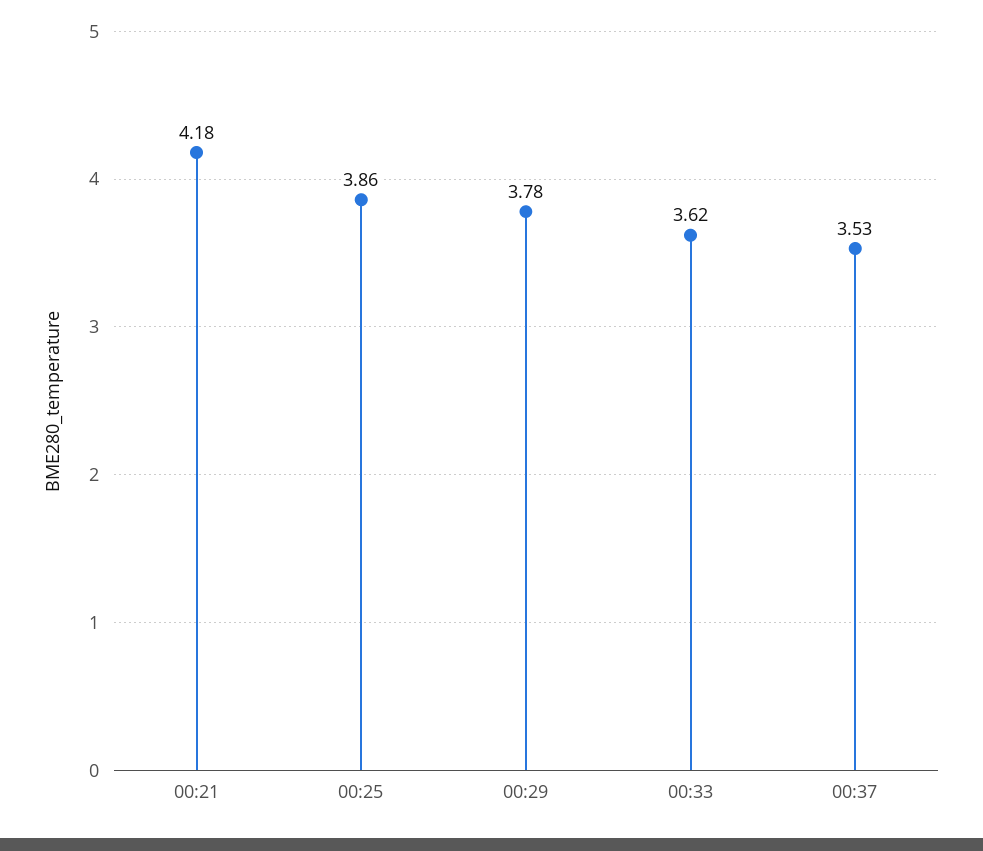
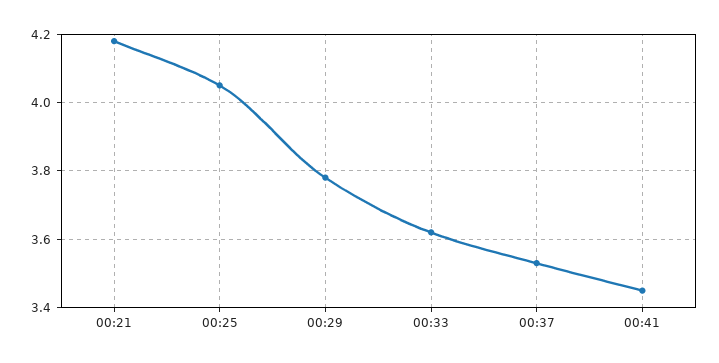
00:25: 3.86 -> 4.05
00:41: none -> 3.45

